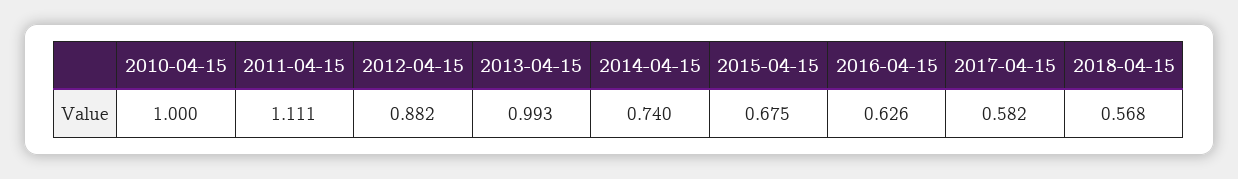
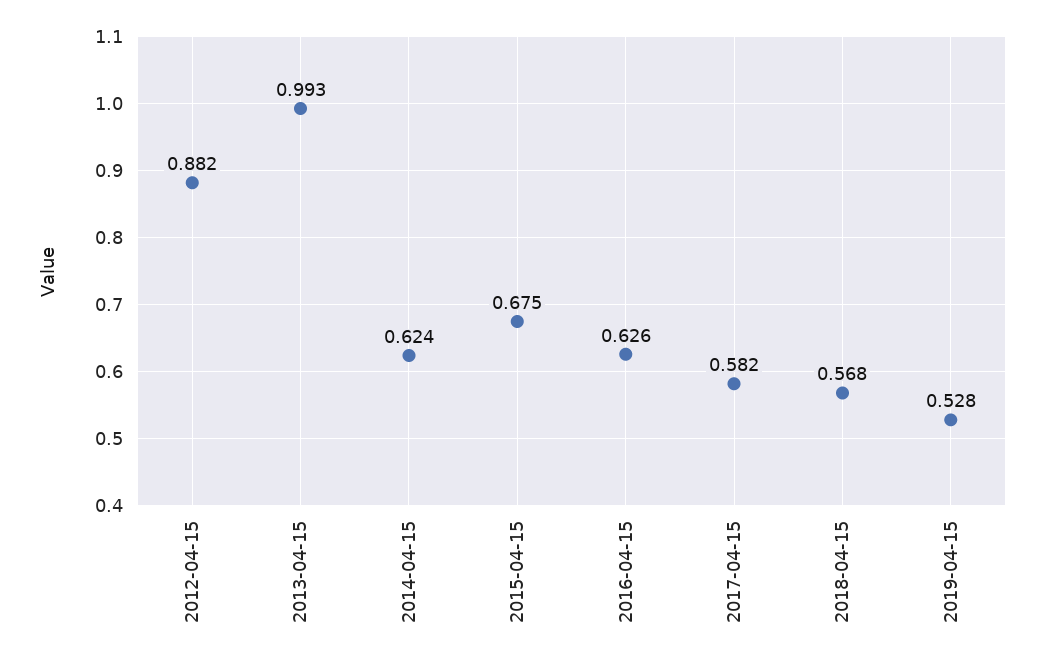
2010-04-15: 1 -> none
2011-04-15: 1.111 -> none
2014-04-15: 0.74 -> 0.624
2019-04-15: none -> 0.528

